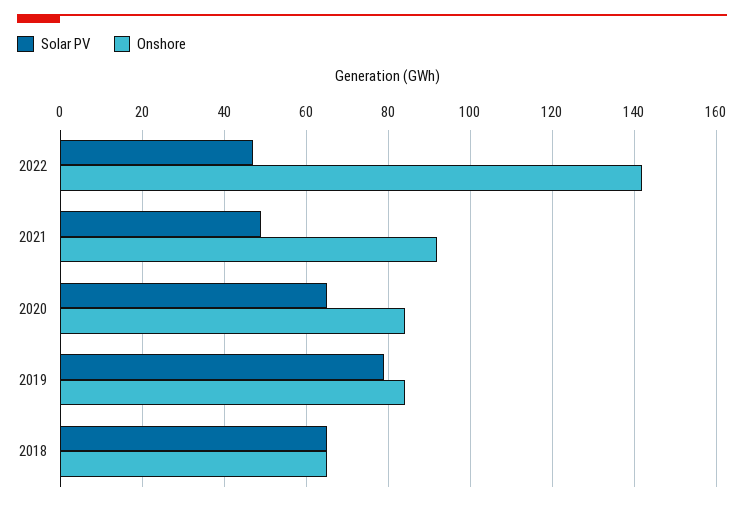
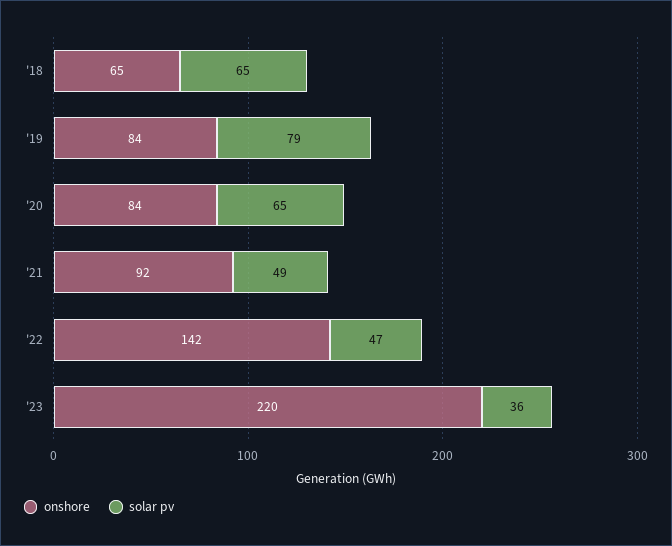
Onshore, '23: none -> 220
Solar PV, '23: none -> 36

